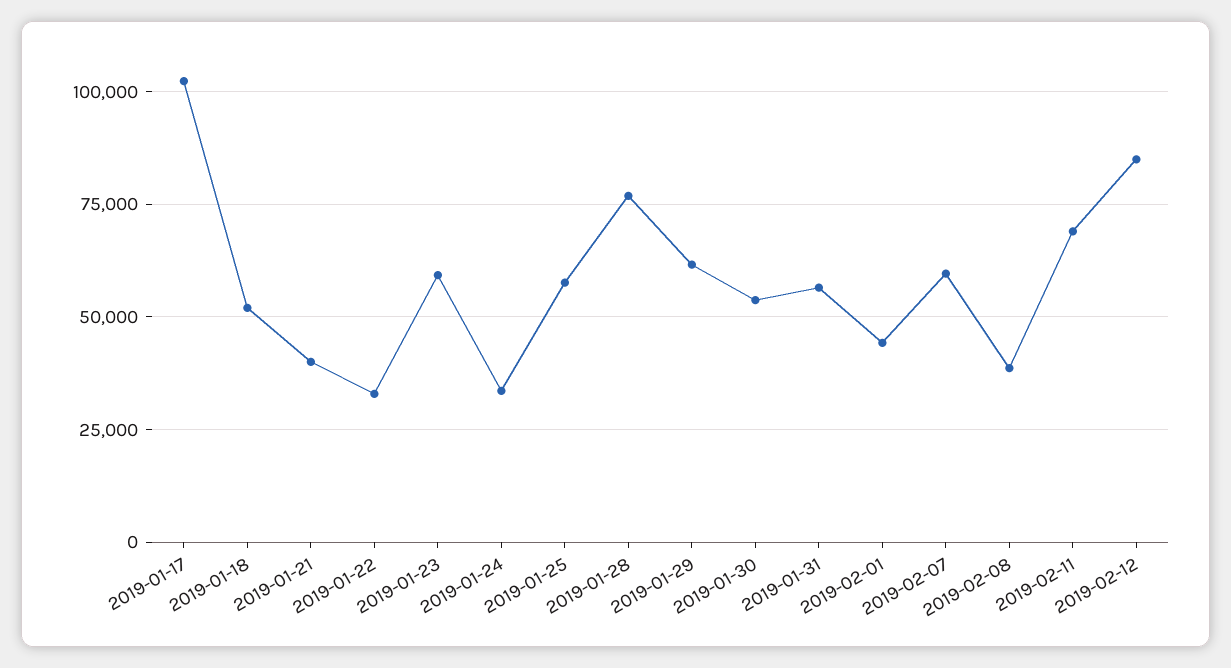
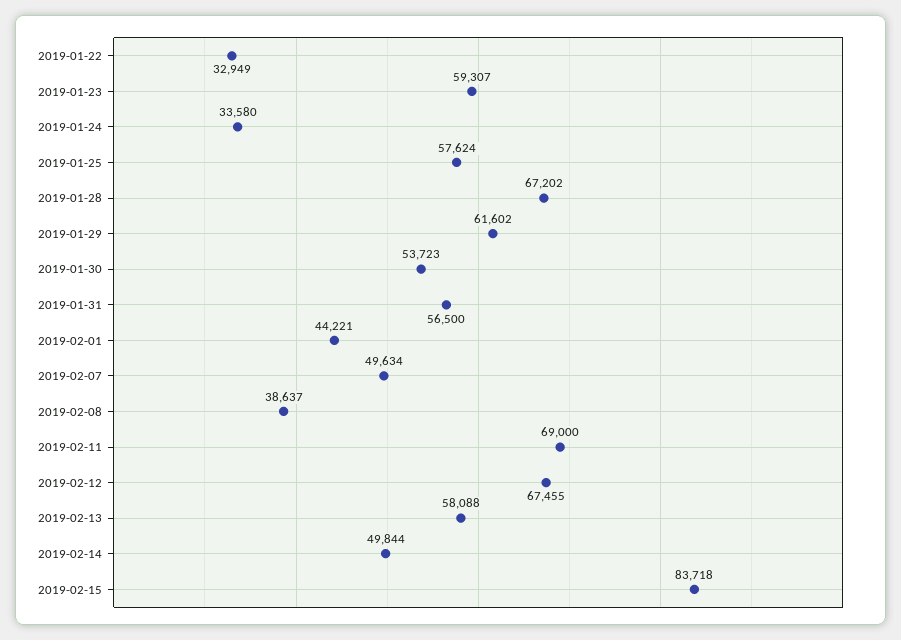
2019-01-17: 102500 -> none
2019-01-18: 52500 -> none
2019-01-21: 40000 -> none
2019-01-28: 77500 -> 67202
2019-02-07: 60000 -> 49634
2019-02-12: 85000 -> 67455
2019-02-13: none -> 58088
2019-02-14: none -> 49844
2019-02-15: none -> 83718

